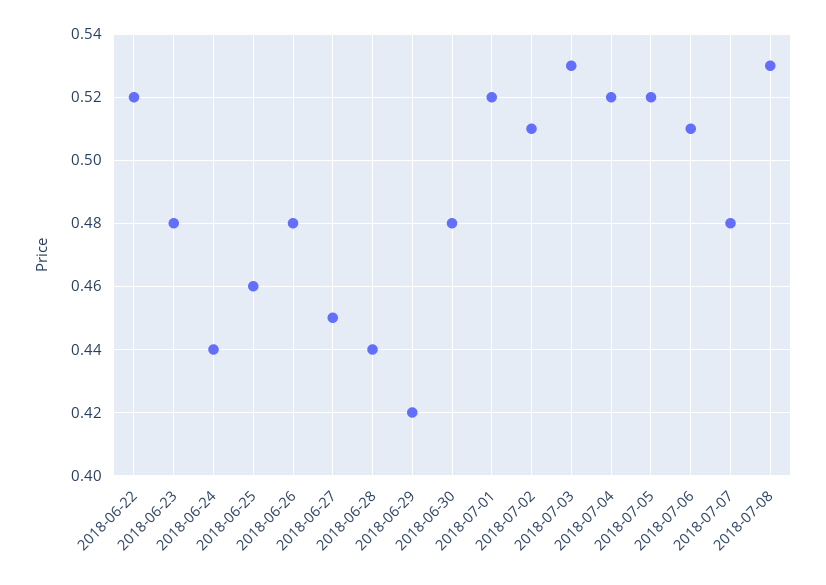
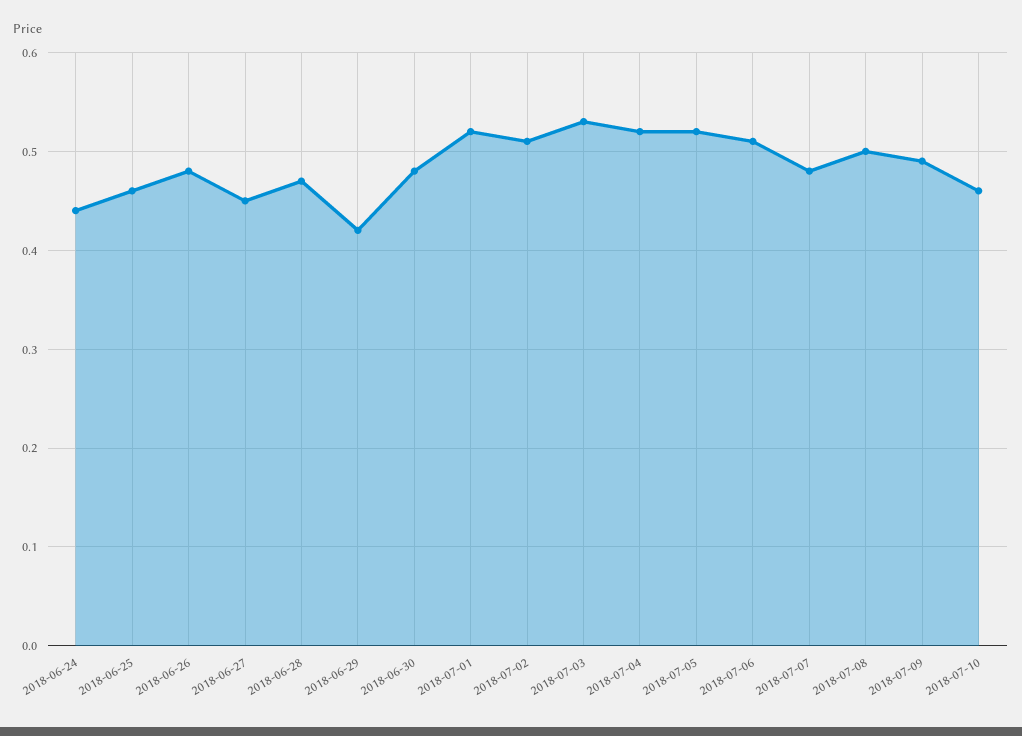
2018-06-22: 0.52 -> none
2018-06-23: 0.48 -> none
2018-06-28: 0.44 -> 0.47
2018-07-08: 0.53 -> 0.5
2018-07-09: none -> 0.49
2018-07-10: none -> 0.46

